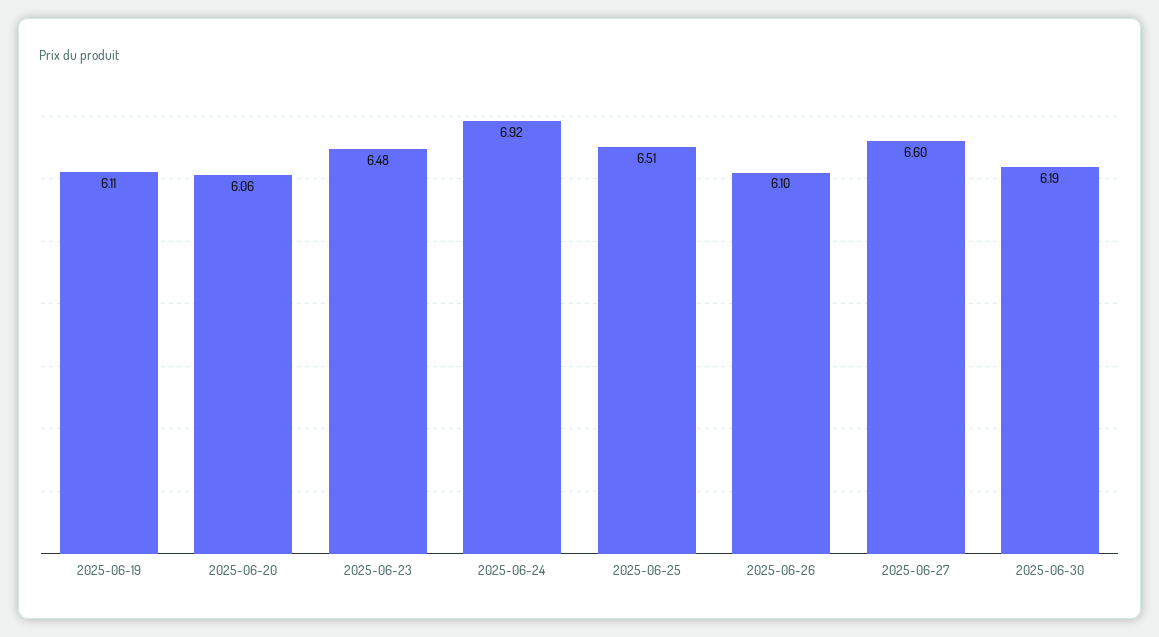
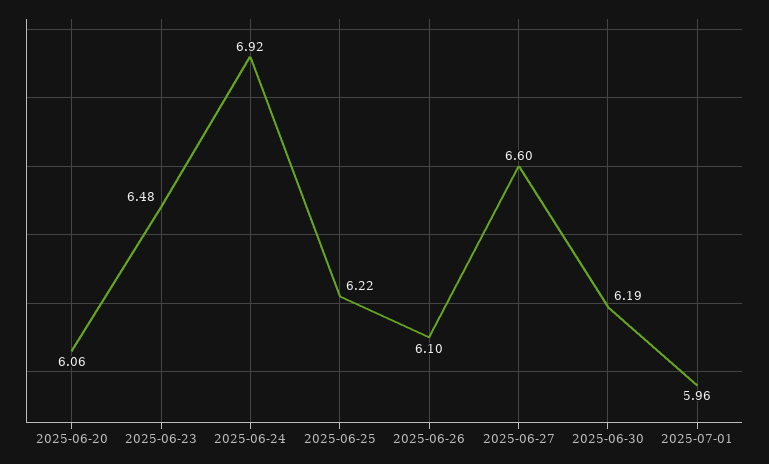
2025-06-19: 6.11 -> none
2025-06-25: 6.51 -> 6.22
2025-07-01: none -> 5.96

